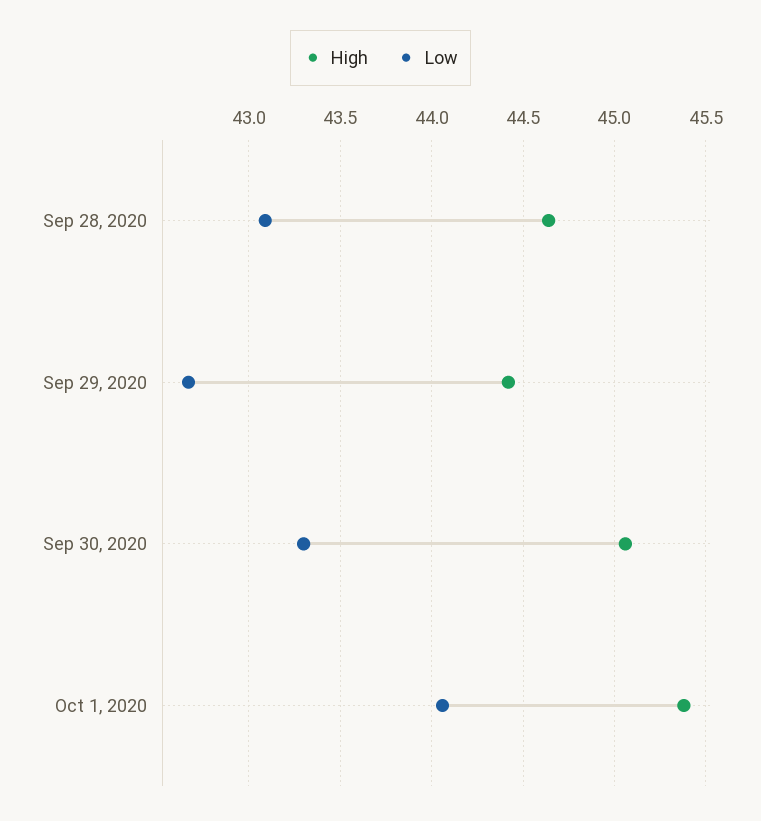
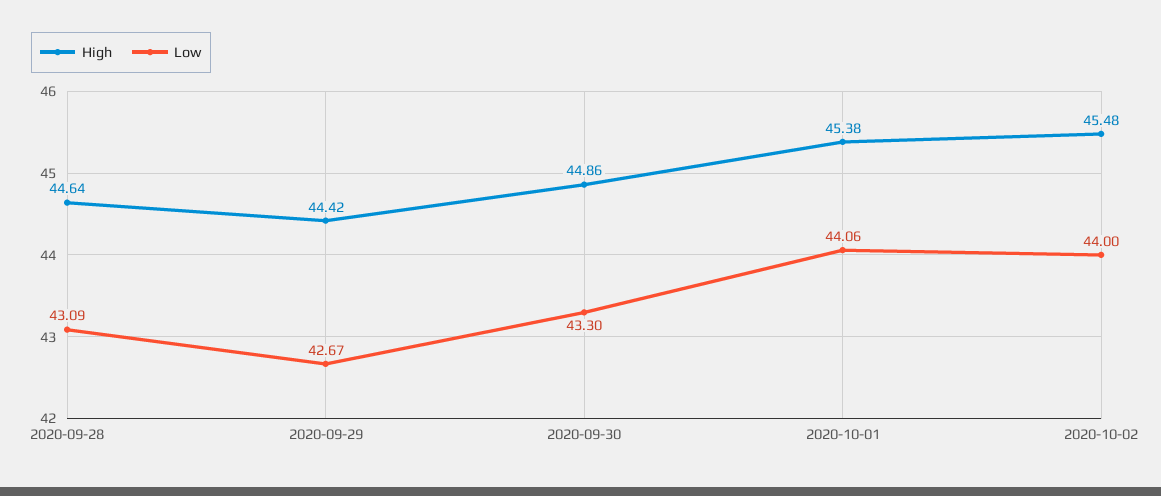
High, Sep 30, 2020: 45.05 -> 44.86
High, 2020-10-02: none -> 45.48
Low, 2020-10-02: none -> 44

